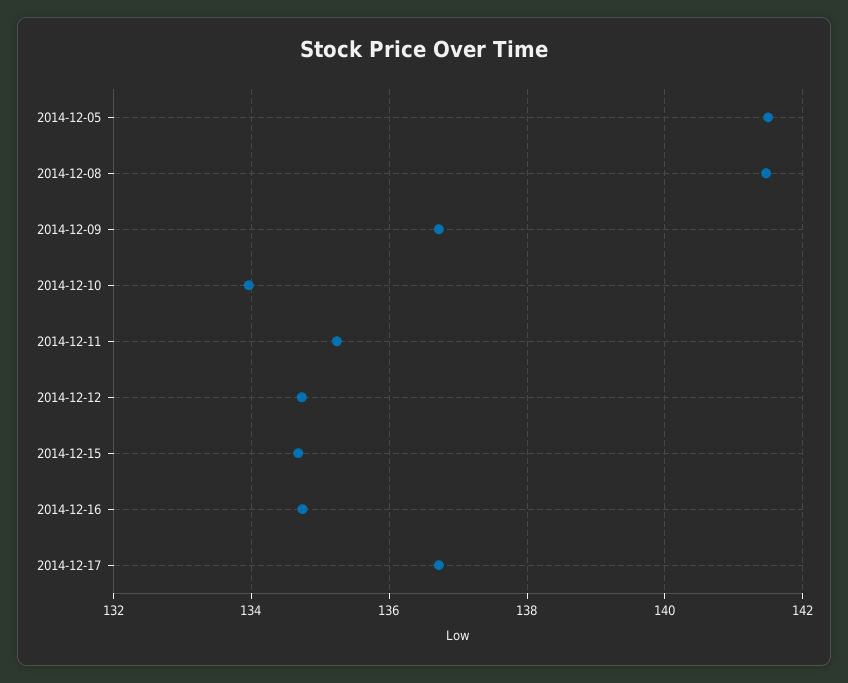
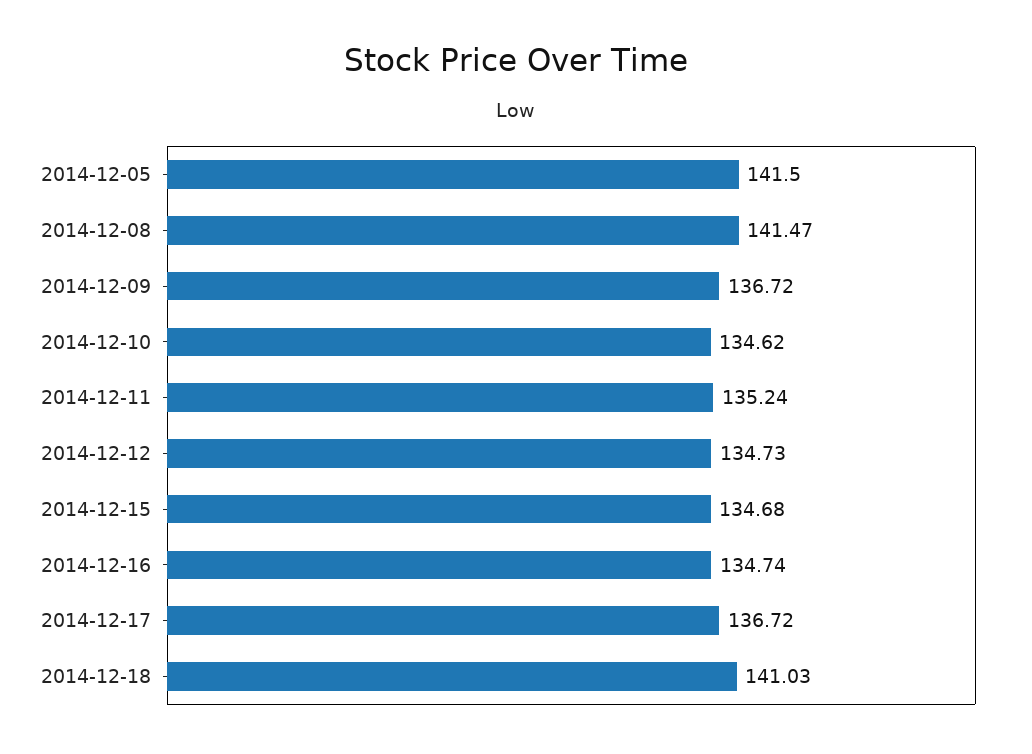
2014-12-10: 134 -> 134.62
2014-12-18: none -> 141.03

